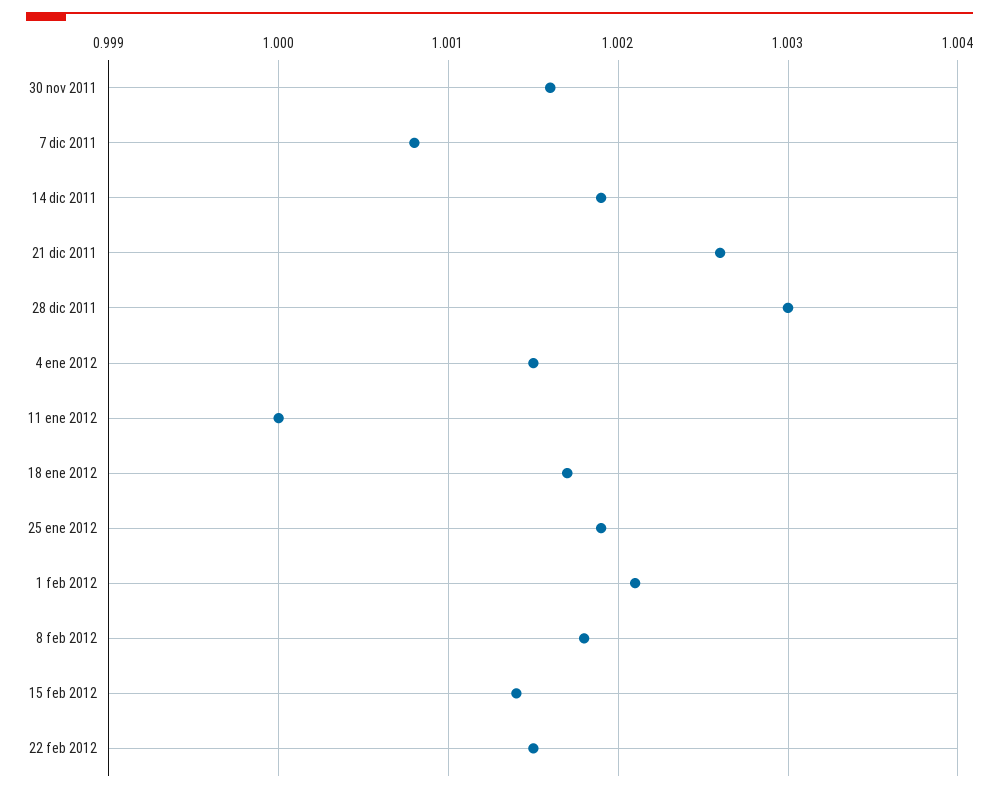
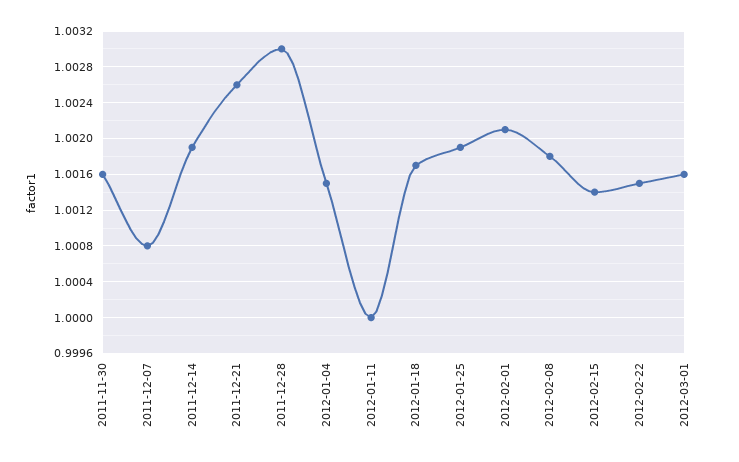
2012-03-01: none -> 1.0016

